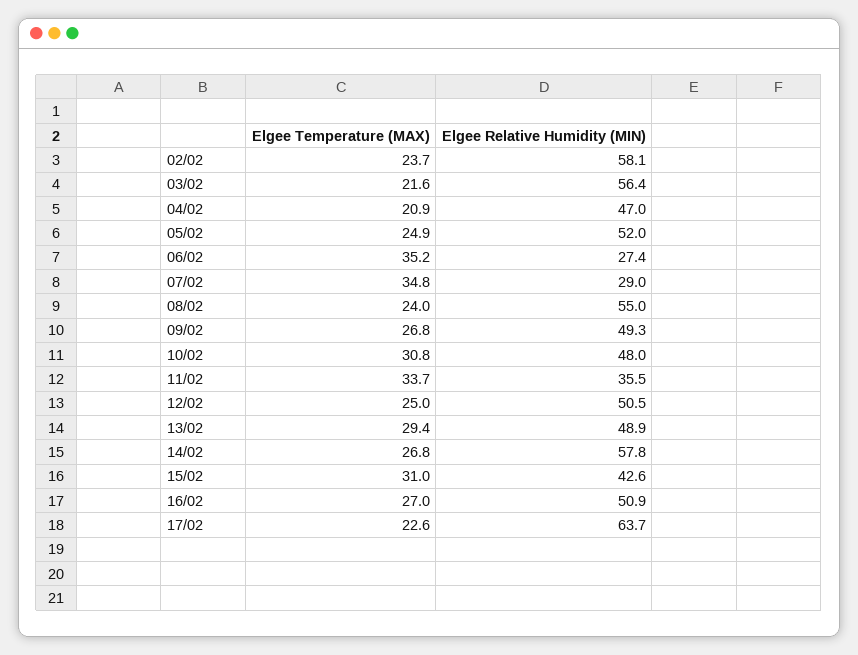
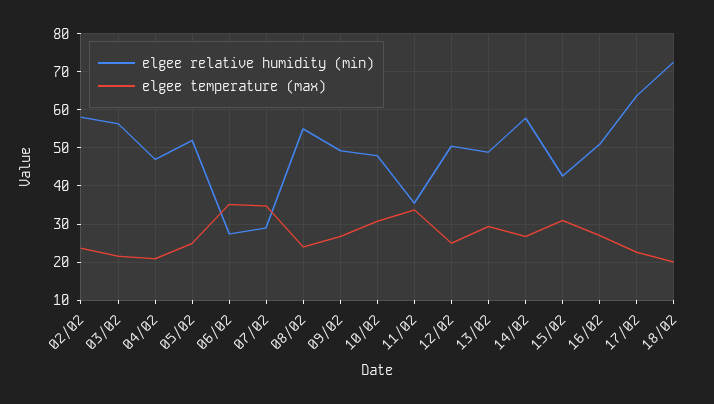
Elgee Relative Humidity (MIN), 18/02: none -> 72
Elgee Temperature (MAX), 18/02: none -> 20

